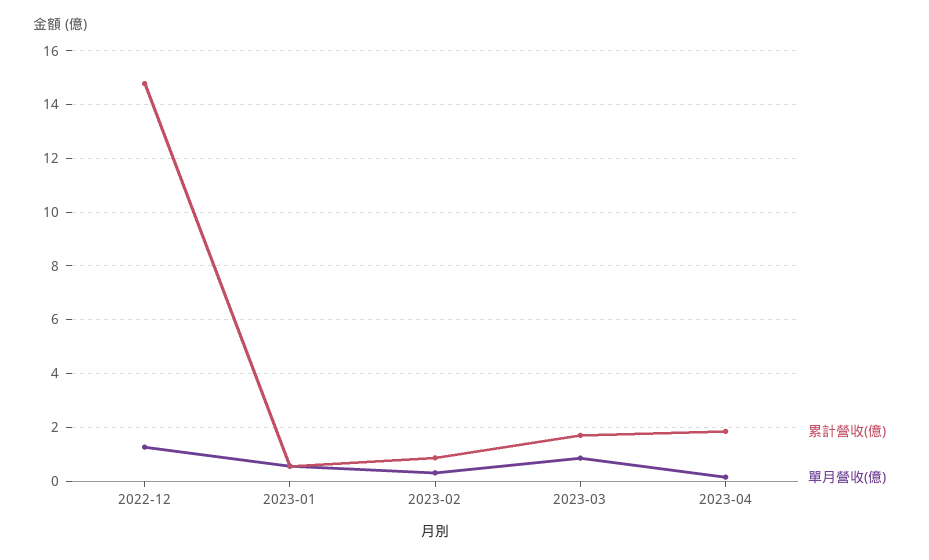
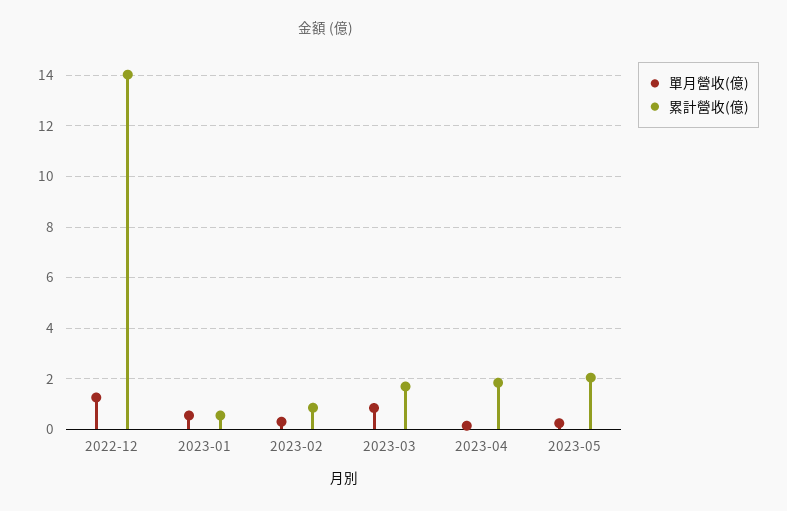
累計營收(億), 2022-12: 14.75 -> 14
單月營收(億), 2023-05: none -> 0.25
累計營收(億), 2023-05: none -> 2

